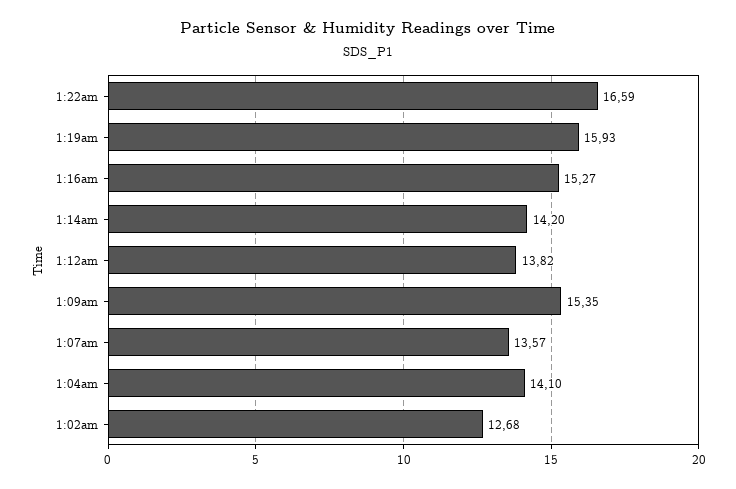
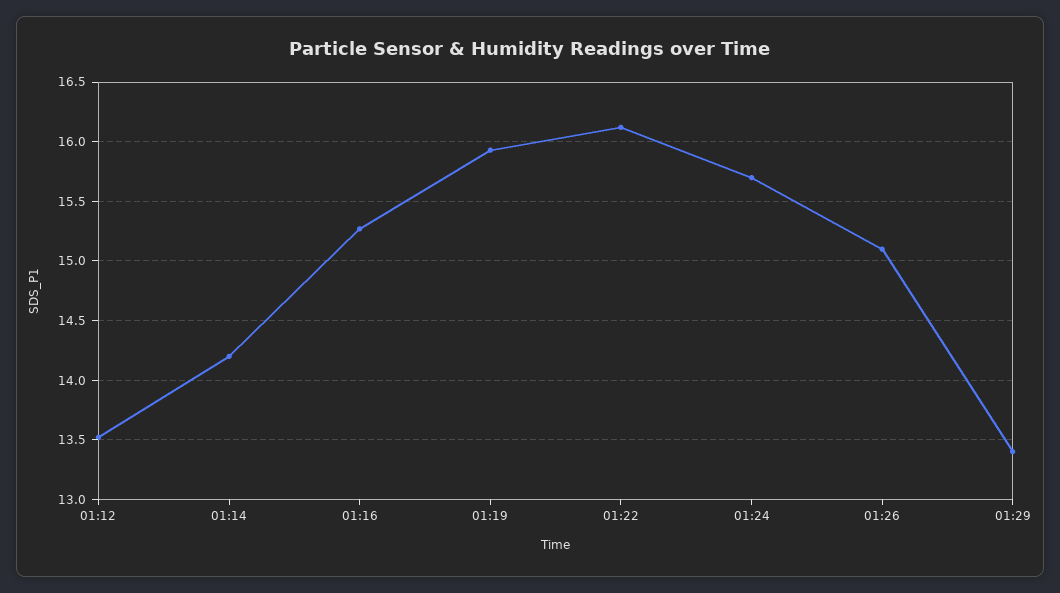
1:22am: 16.59 -> 16.1
1:12am: 13.82 -> 13.5
1:09am: 15.35 -> none
1:07am: 13.57 -> none
1:04am: 14.1 -> none
1:02am: 12.68 -> none
01:24: none -> 15.7
01:26: none -> 15.1
01:29: none -> 13.4

